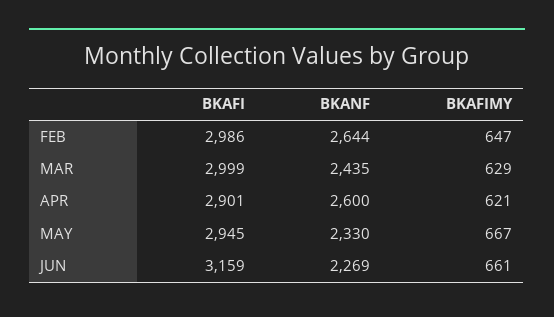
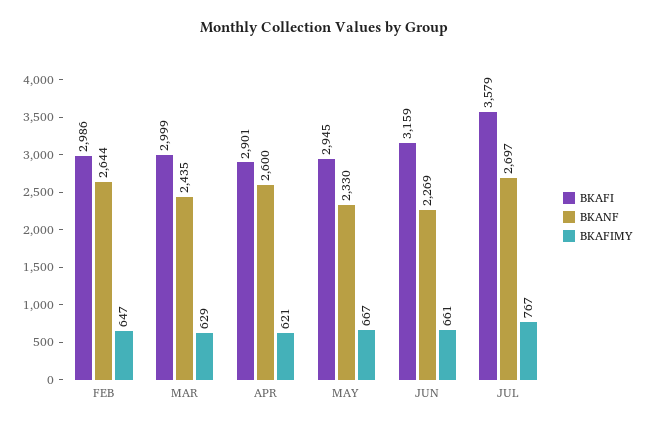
BKAFI, JUL: none -> 3579
BKANF, JUL: none -> 2697
BKAFIMY, JUL: none -> 767

